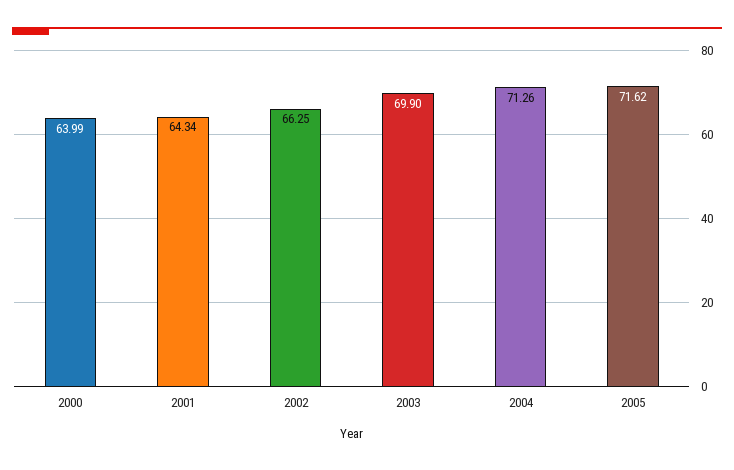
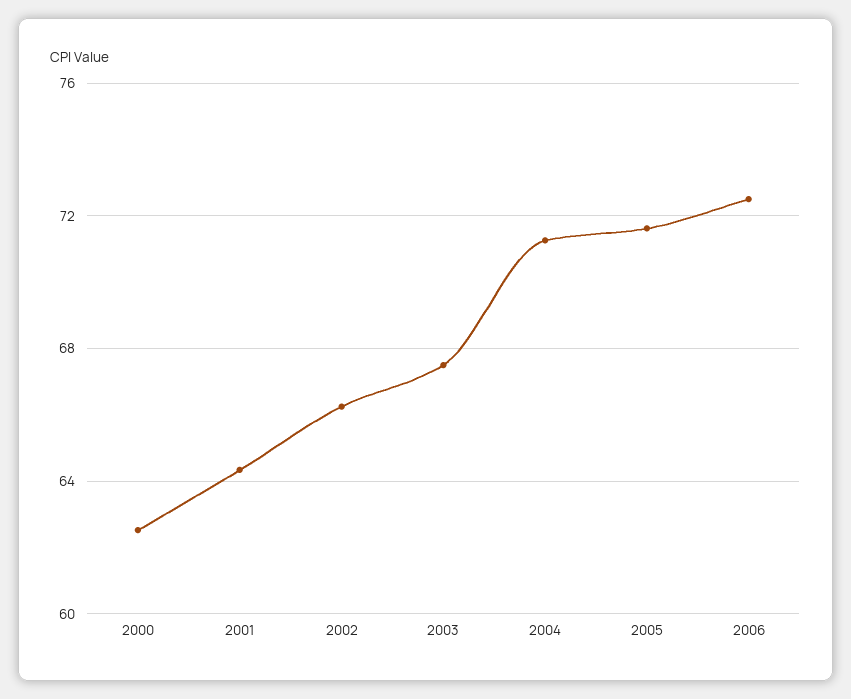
2000: 63.99 -> 62.5
2003: 69.9 -> 67.5
2006: none -> 72.5

